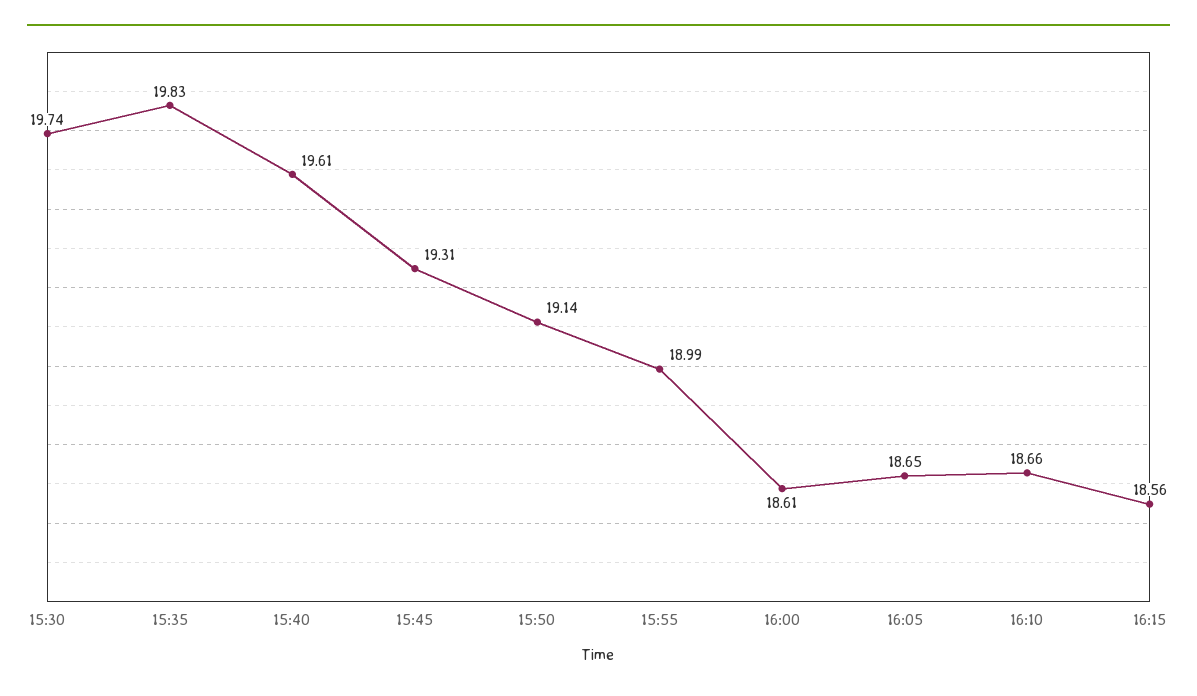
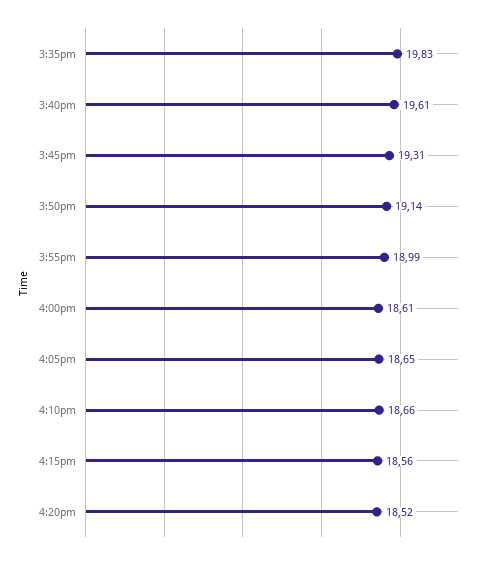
15:30: 19.74 -> none
4:20pm: none -> 18.52

